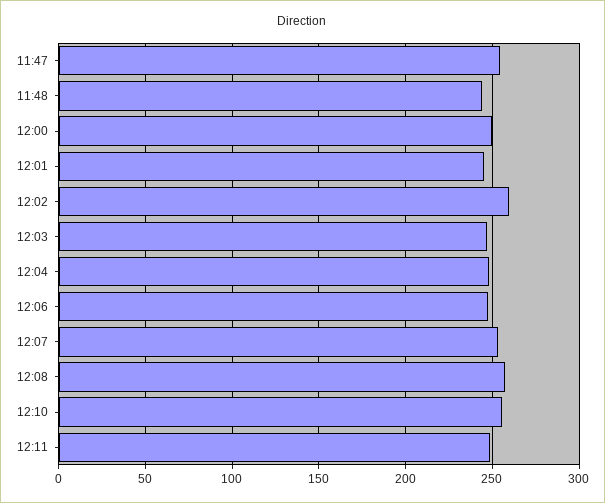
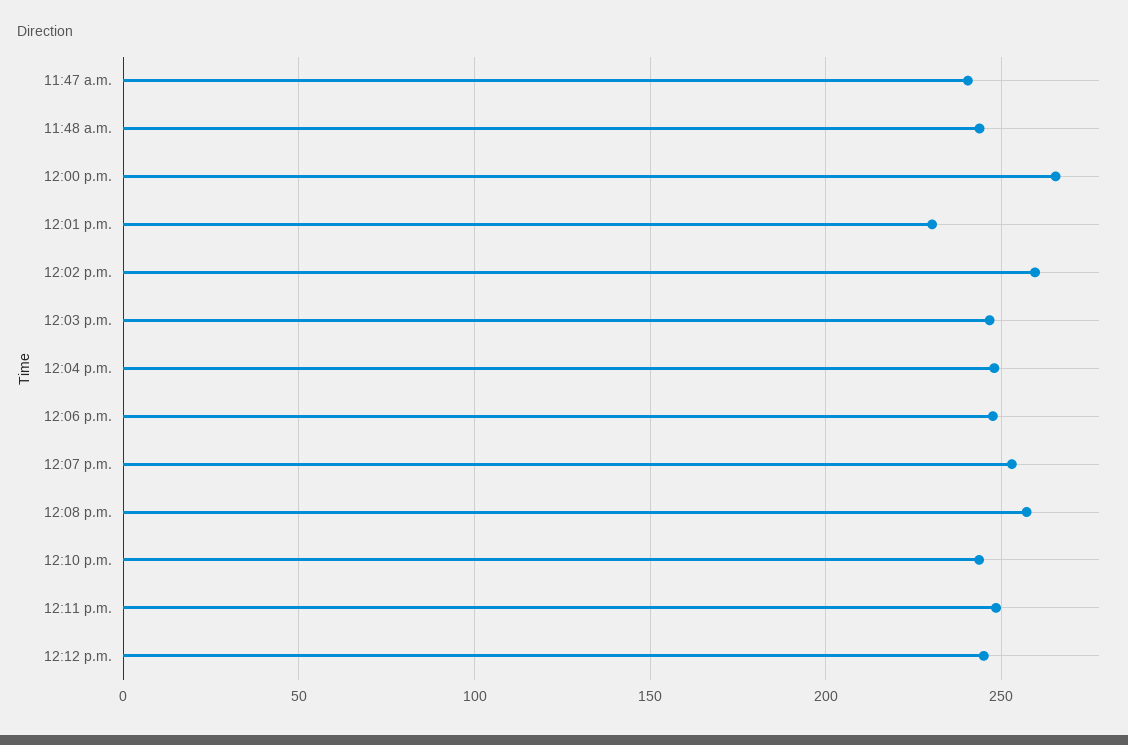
11:47: 255 -> 240
12:00: 250 -> 265
12:01: 245 -> 230
12:10: 255 -> 245
12:12 p.m.: none -> 245

